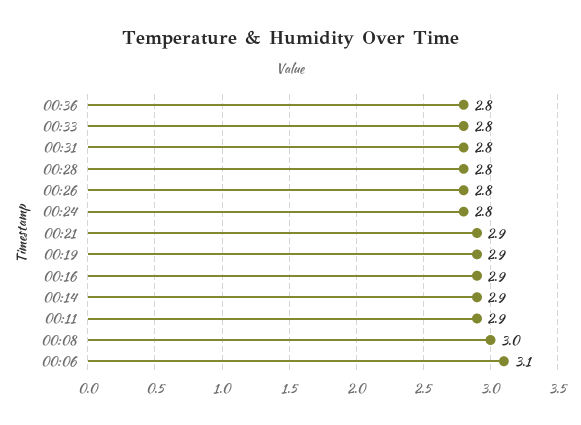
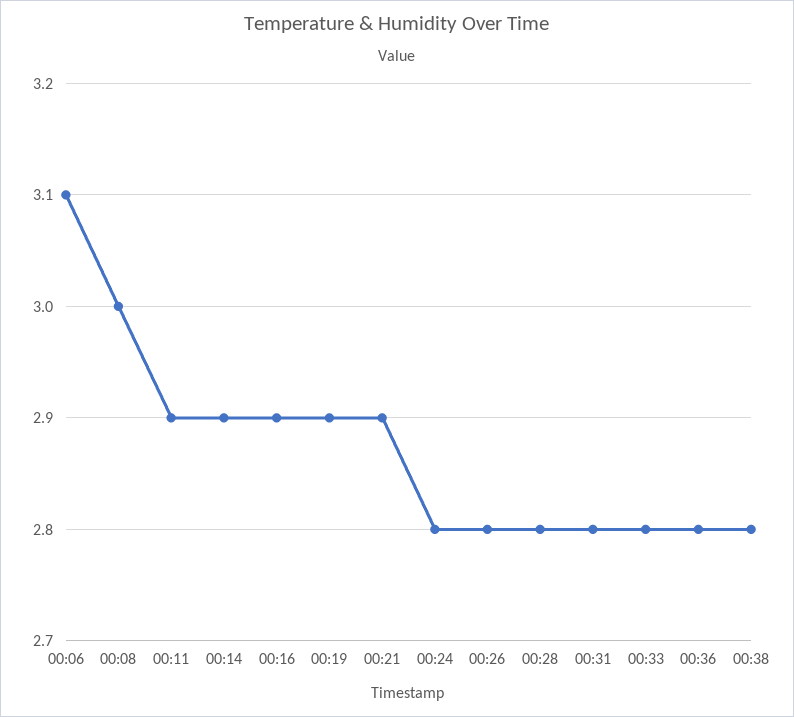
00:38: none -> 2.8

